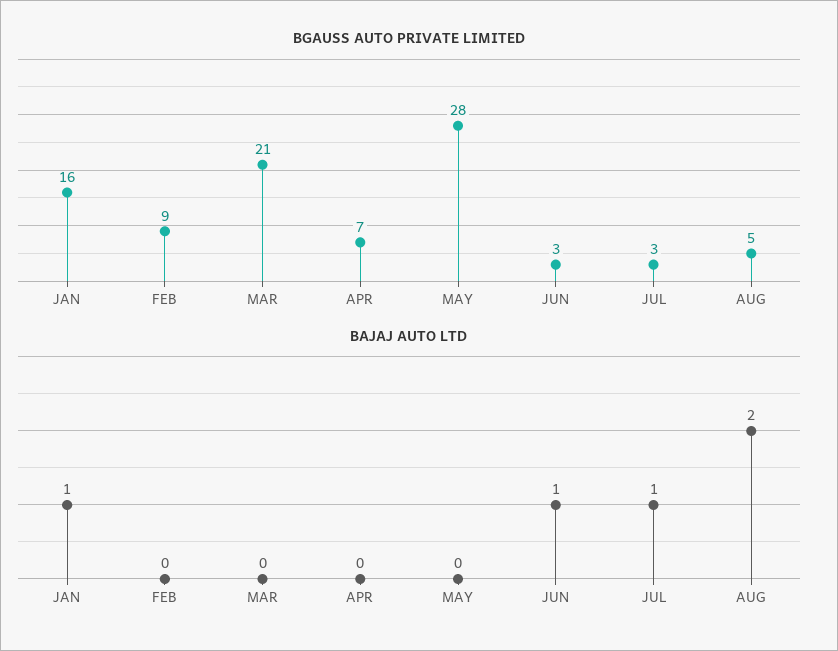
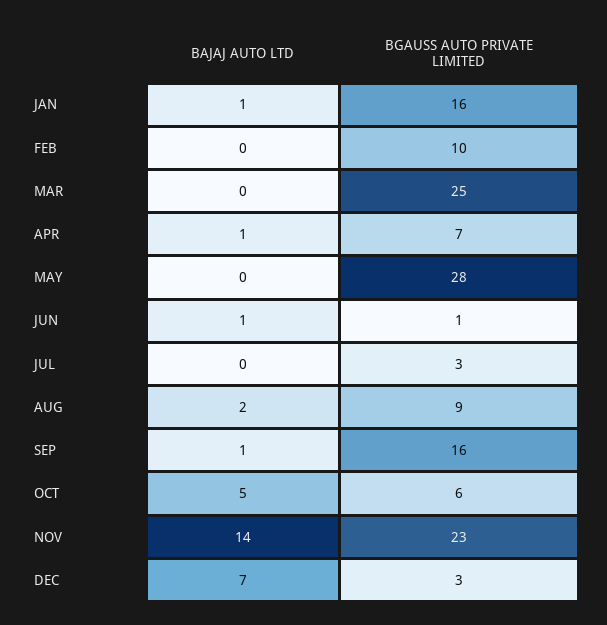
BGAUSS AUTO PRIVATE LIMITED, FEB: 9 -> 10
BGAUSS AUTO PRIVATE LIMITED, MAR: 21 -> 25
BGAUSS AUTO PRIVATE LIMITED, JUN: 3 -> 1
BGAUSS AUTO PRIVATE LIMITED, AUG: 5 -> 9
BAJAJ AUTO LTD, APR: 0 -> 1
BAJAJ AUTO LTD, JUL: 1 -> 0
BAJAJ AUTO LTD, SEP: none -> 1
BGAUSS AUTO PRIVATE LIMITED, SEP: none -> 16
BAJAJ AUTO LTD, OCT: none -> 5
BGAUSS AUTO PRIVATE LIMITED, OCT: none -> 6
BAJAJ AUTO LTD, NOV: none -> 14
BGAUSS AUTO PRIVATE LIMITED, NOV: none -> 23
BAJAJ AUTO LTD, DEC: none -> 7
BGAUSS AUTO PRIVATE LIMITED, DEC: none -> 3

